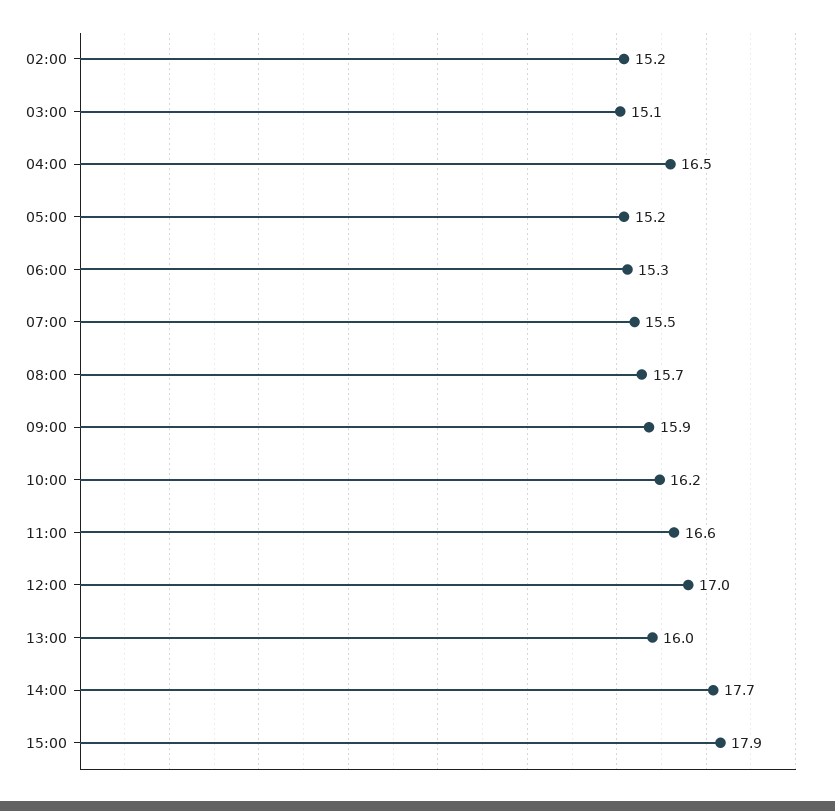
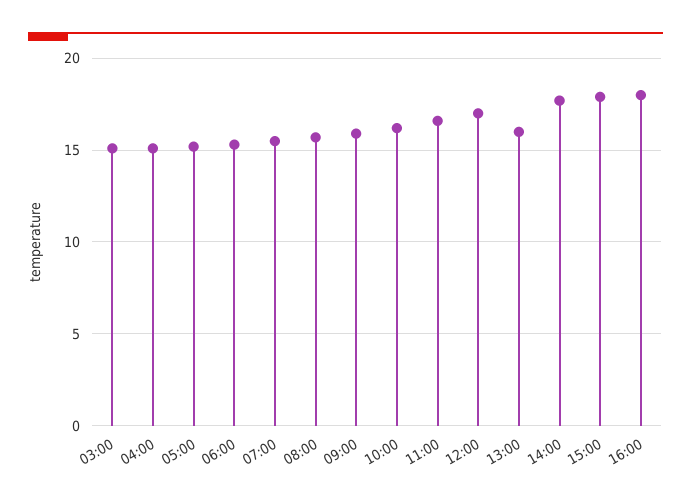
02:00: 15.2 -> none
04:00: 16.5 -> 15
16:00: none -> 18

